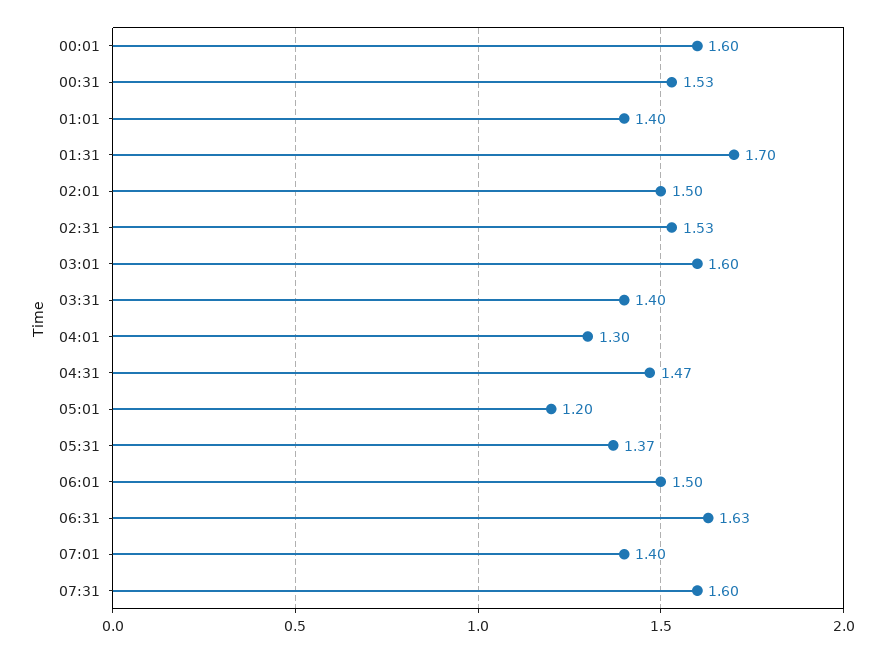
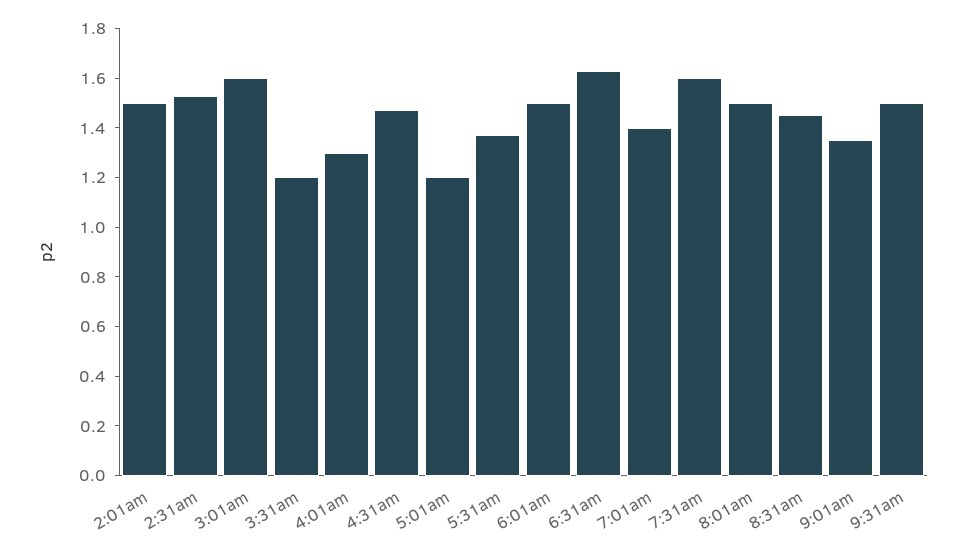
00:01: 1.6 -> none
00:31: 1.53 -> none
01:01: 1.4 -> none
01:31: 1.7 -> none
03:31: 1.4 -> 1.2
8:01am: none -> 1.5
8:31am: none -> 1.45
9:01am: none -> 1.35
9:31am: none -> 1.5

